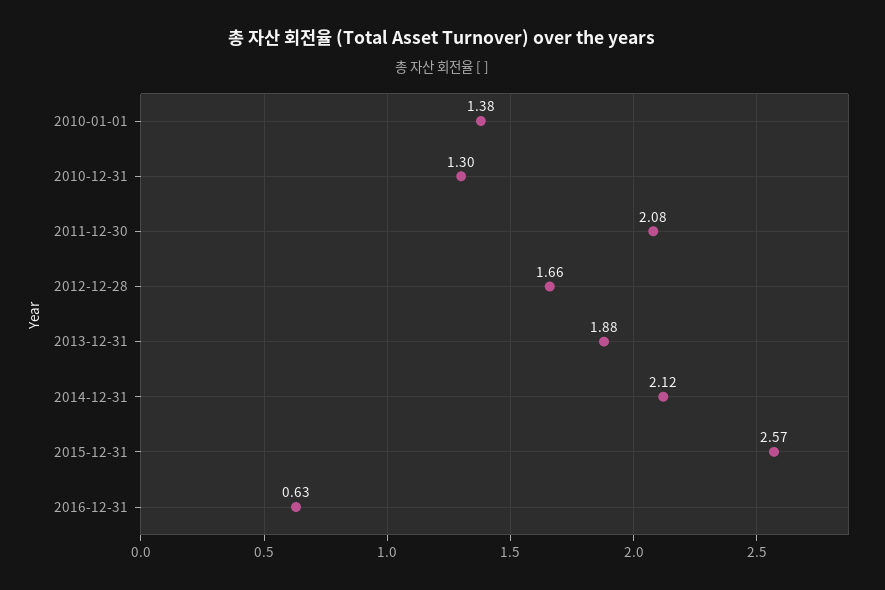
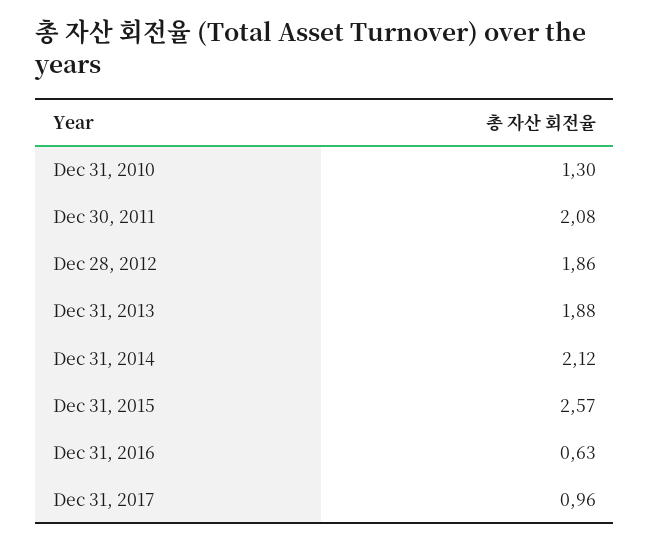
2010-01-01: 1.38 -> none
2012-12-28: 1.66 -> 1.86
Dec 31, 2017: none -> 0.96

